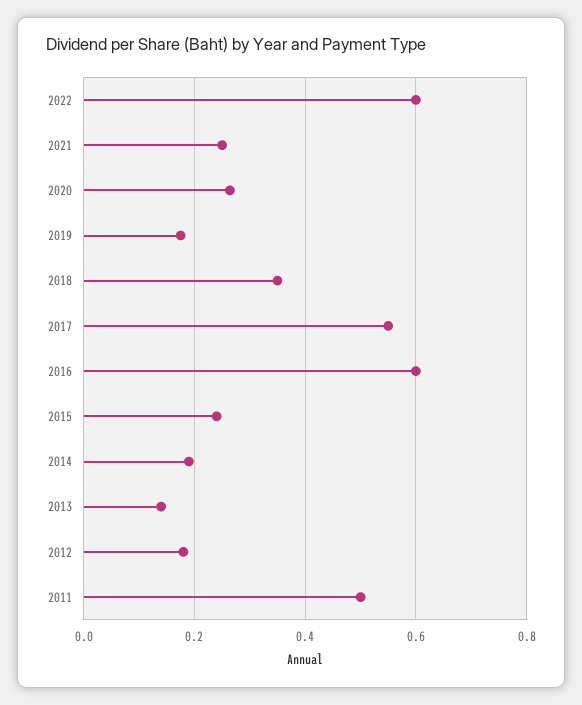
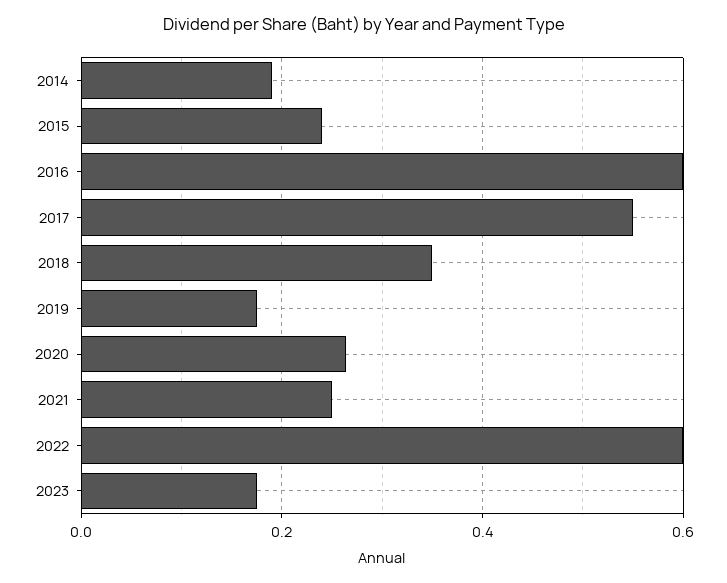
2013: 0.14 -> none
2012: 0.18 -> none
2011: 0.5 -> none
2023: none -> 0.18

